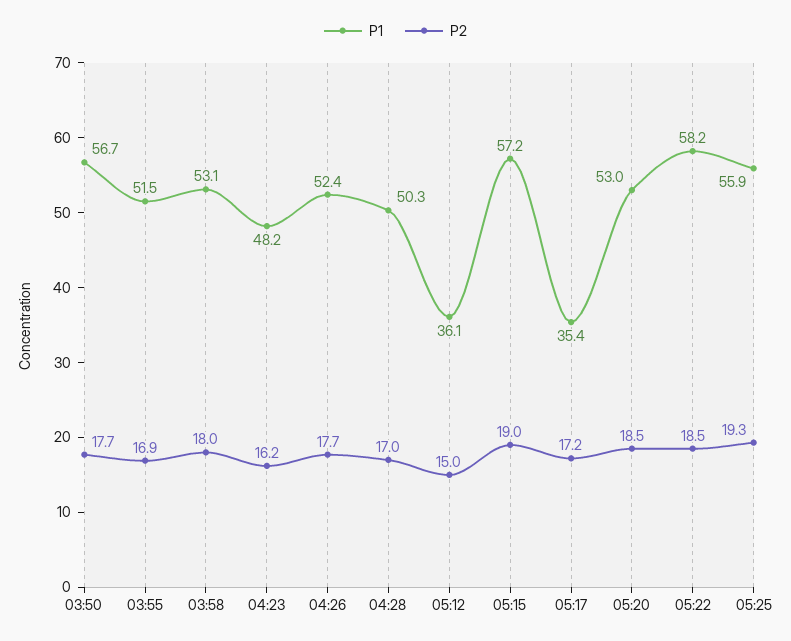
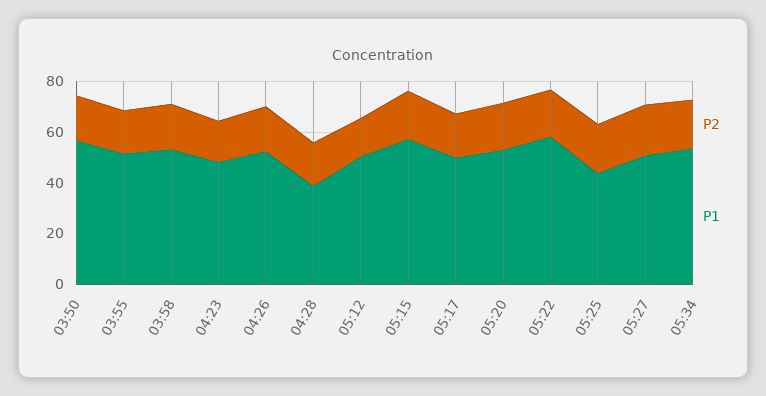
P1, 04:28: 50.3 -> 40
P1, 05:12: 36.1 -> 50
P1, 05:17: 35.4 -> 50
P1, 05:25: 55.9 -> 45
P2, 05:27: none -> 20
P1, 05:27: none -> 50
P2, 05:34: none -> 20
P1, 05:34: none -> 55

